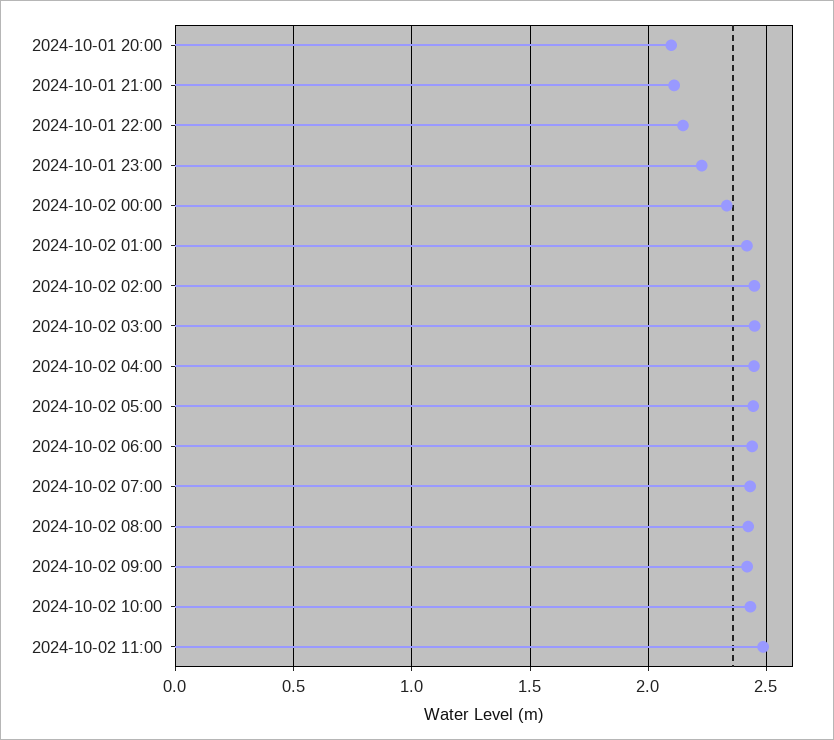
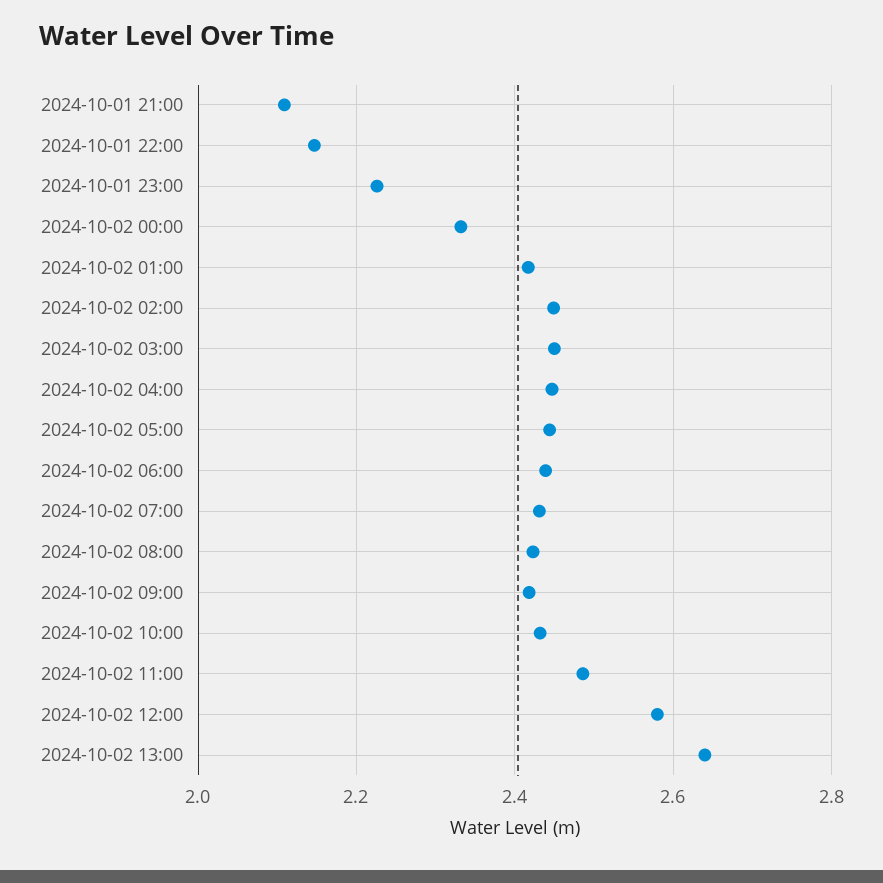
2024-10-01 20:00: 2.1 -> none
2024-10-02 12:00: none -> 2.58
2024-10-02 13:00: none -> 2.64

